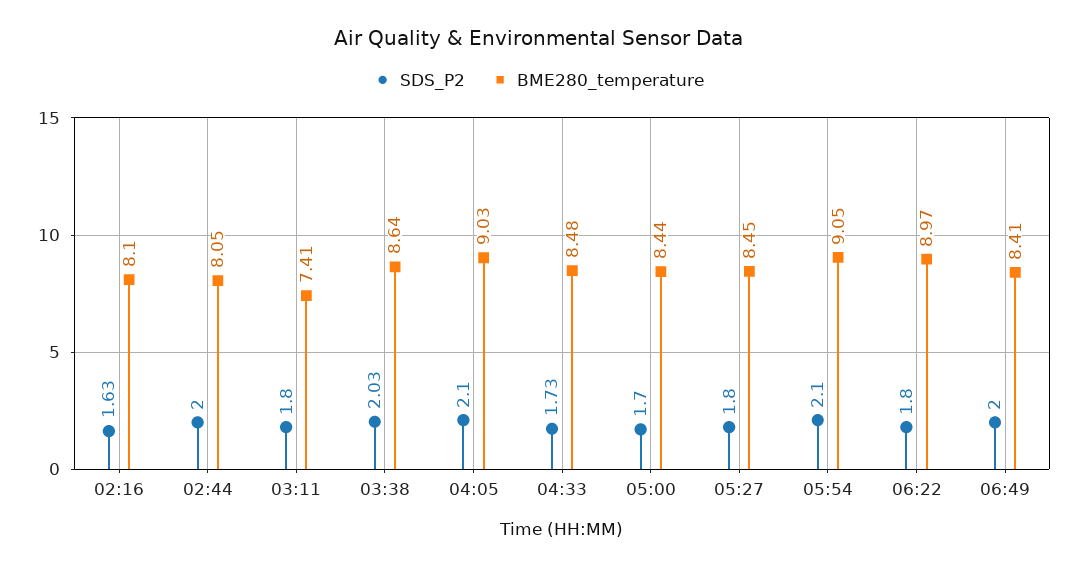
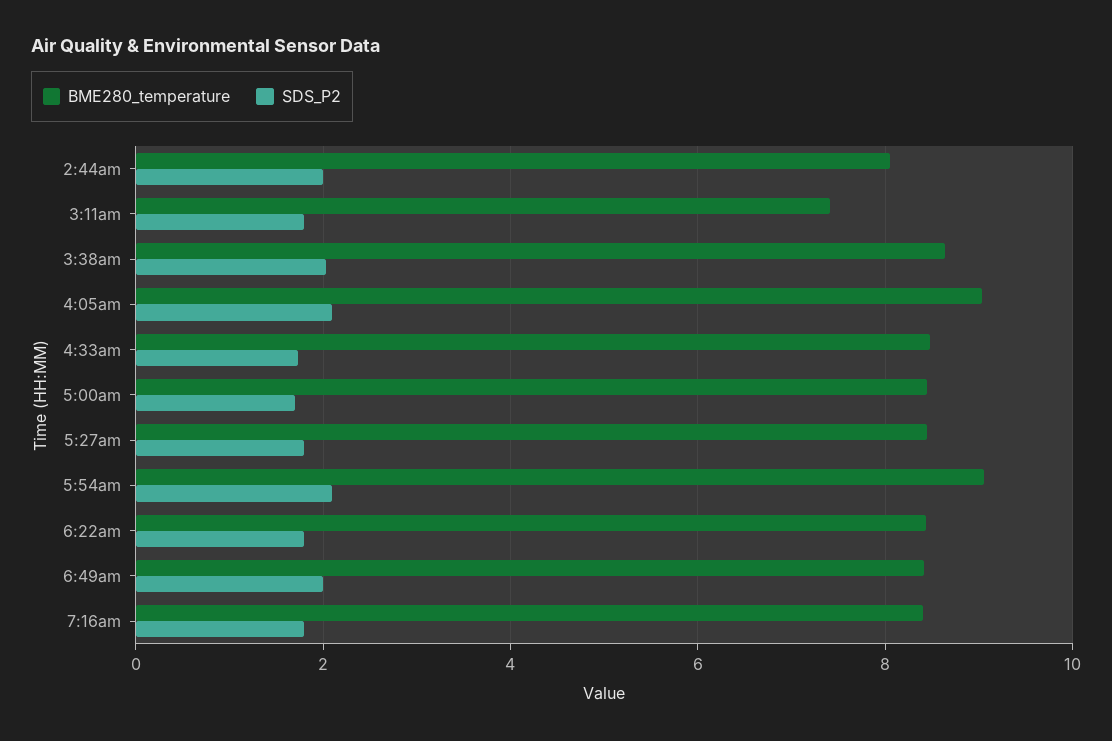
SDS_P2, 02:16: 1.63 -> none
BME280_temperature, 02:16: 8.1 -> none
BME280_temperature, 06:22: 8.97 -> 8.4
BME280_temperature, 7:16am: none -> 8.4
SDS_P2, 7:16am: none -> 1.8

